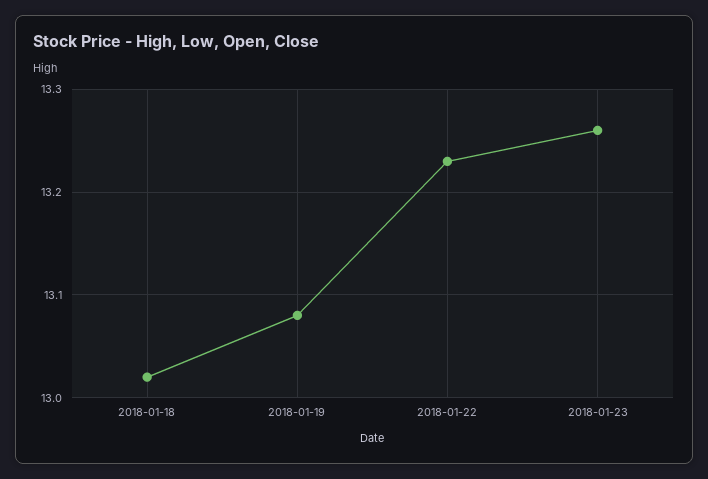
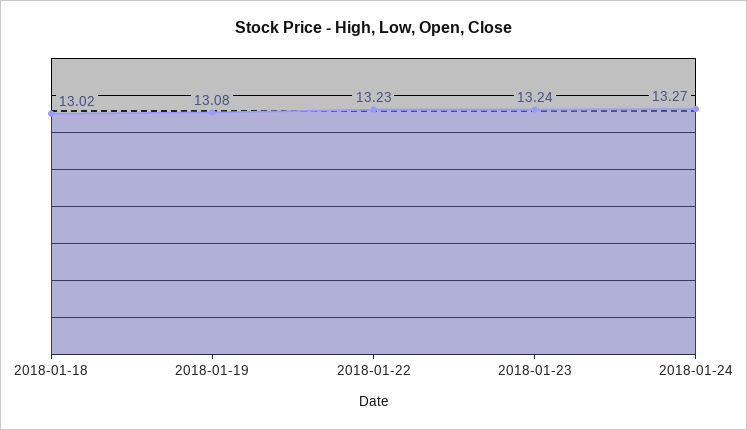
2018-01-23: 13.26 -> 13.24
2018-01-24: none -> 13.27

